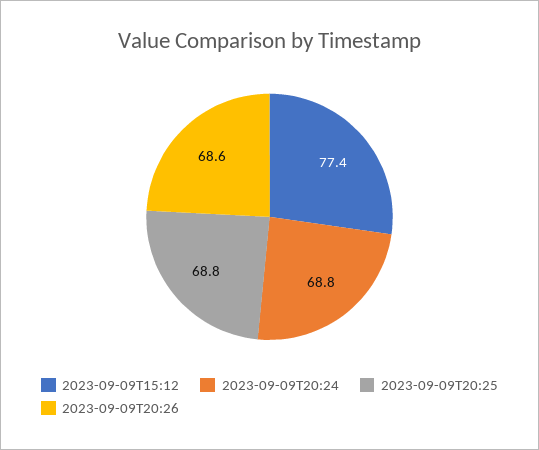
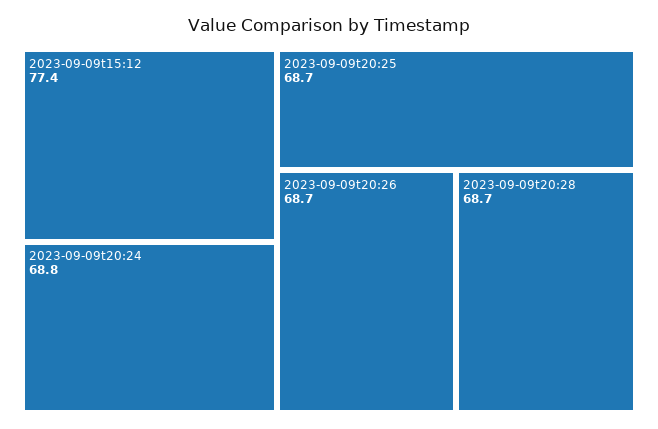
2023-09-09T20:25: 68.8 -> 68.7
2023-09-09T20:26: 68.6 -> 68.7
2023-09-09t20:28: none -> 68.7

